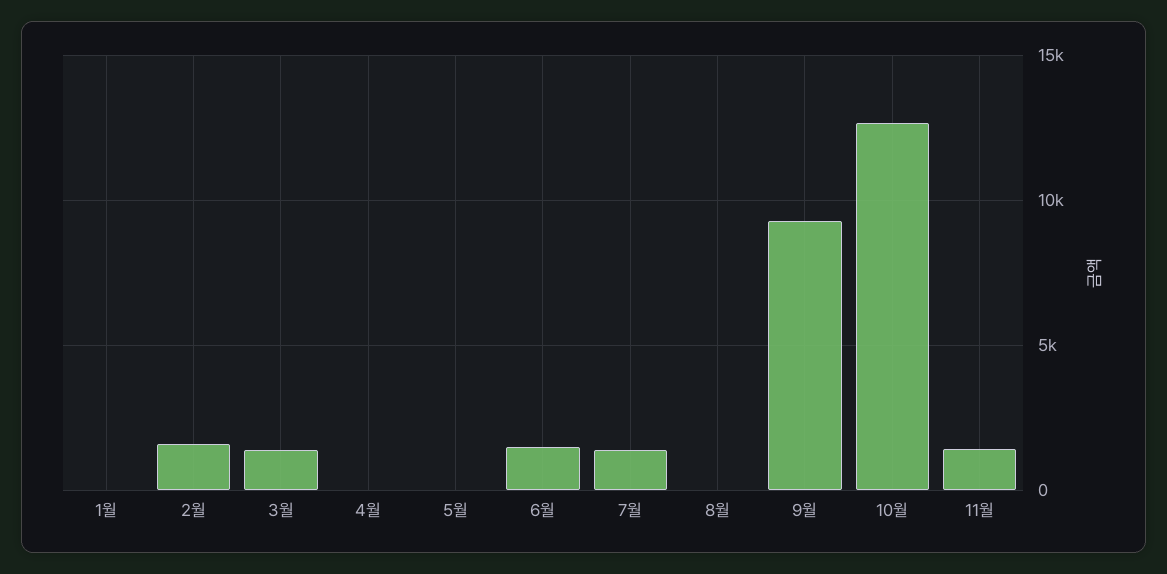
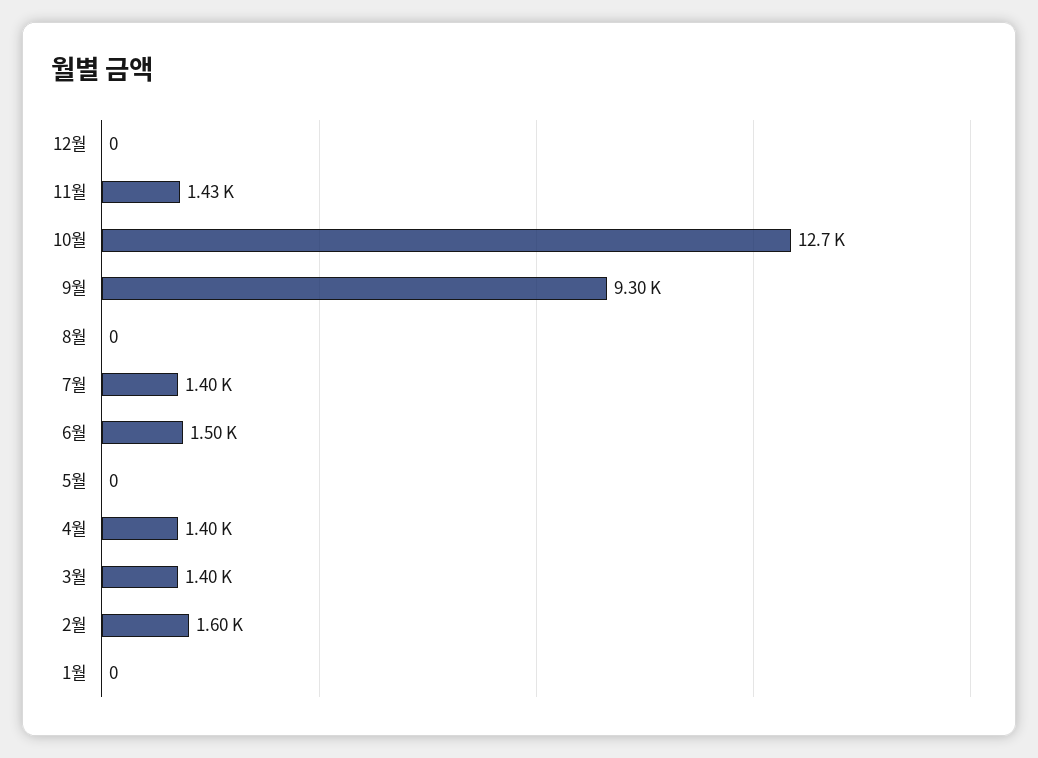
4월: 0 -> 1400
12월: none -> 0

